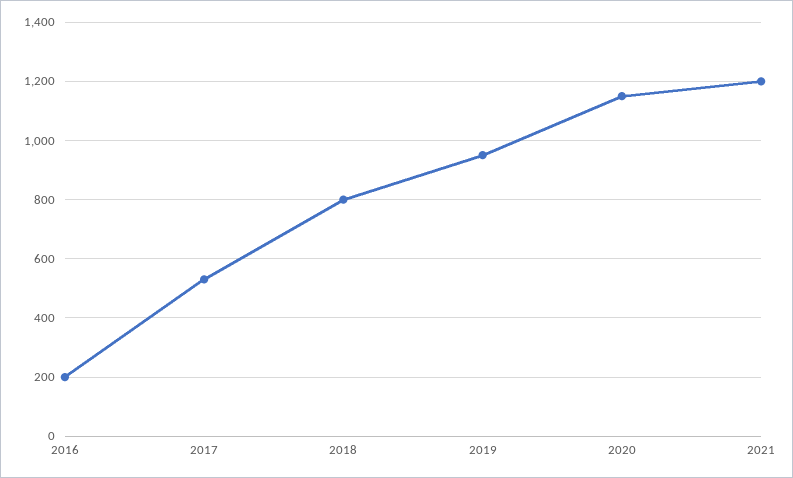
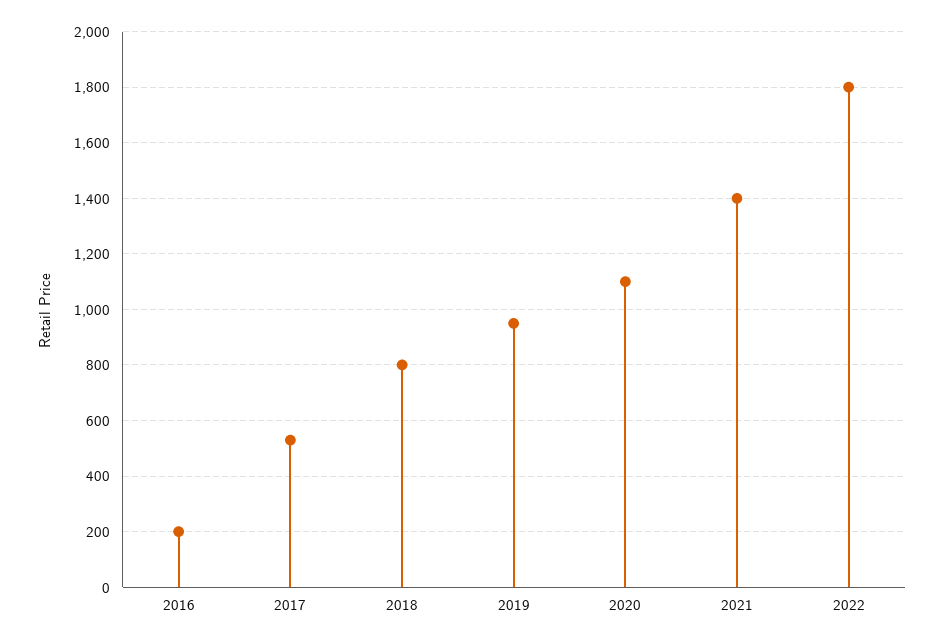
2020: 1150 -> 1100
2021: 1200 -> 1400
2022: none -> 1800

